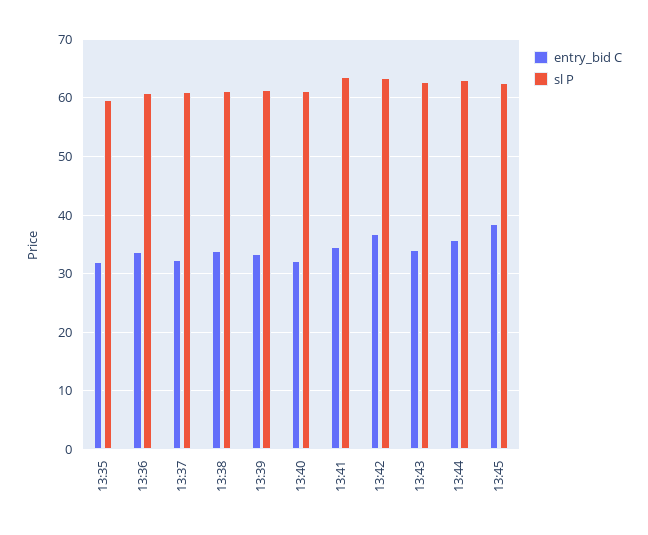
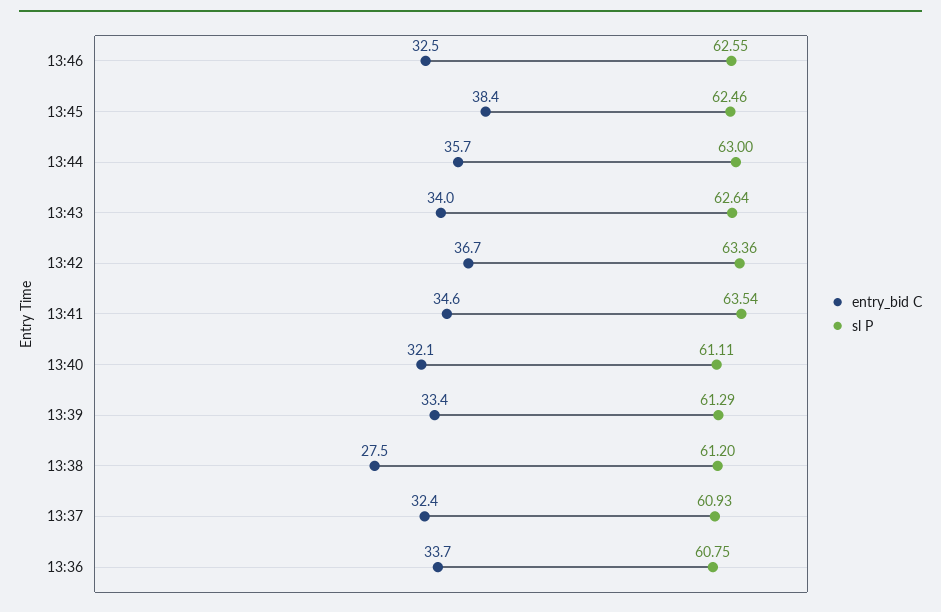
entry_bid C, 13:35: 32 -> none
sl P, 13:35: 60 -> none
entry_bid C, 13:38: 34 -> 27.5
entry_bid C, 13:46: none -> 32.5
sl P, 13:46: none -> 62.55

